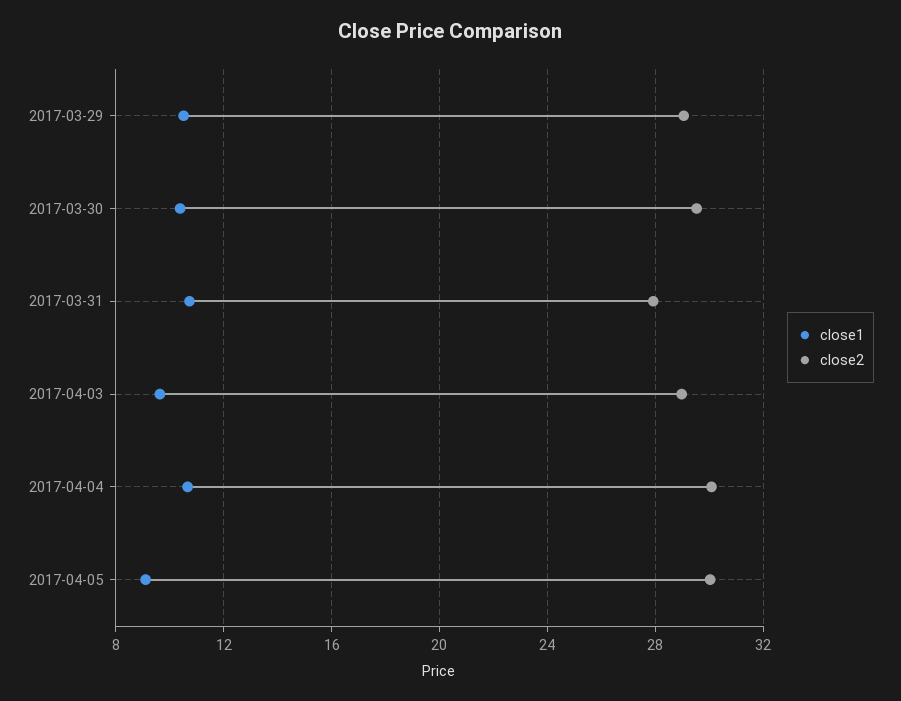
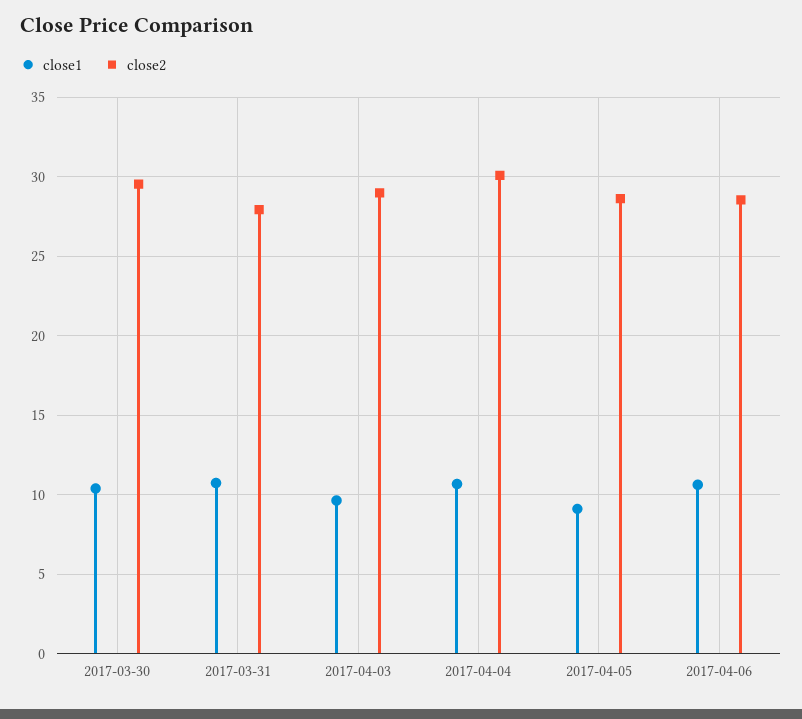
close1, 2017-03-29: 10.5 -> none
close2, 2017-03-29: 29 -> none
close2, 2017-04-05: 30 -> 28.5
close1, 2017-04-06: none -> 10.5
close2, 2017-04-06: none -> 28.5

